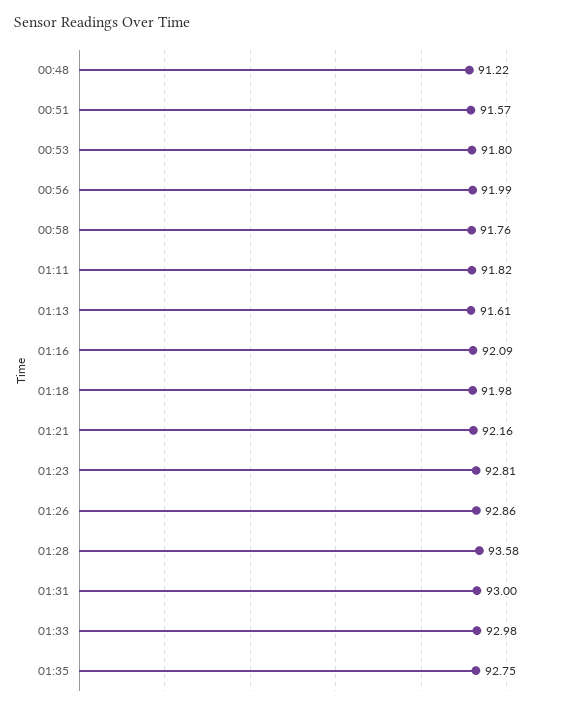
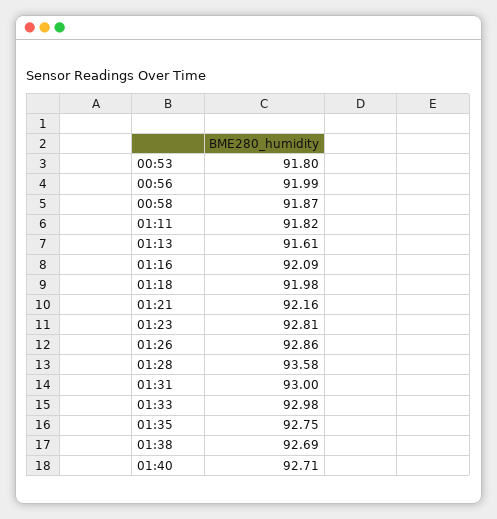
00:48: 91.22 -> none
00:51: 91.57 -> none
00:58: 91.76 -> 91.87
01:38: none -> 92.69
01:40: none -> 92.71

